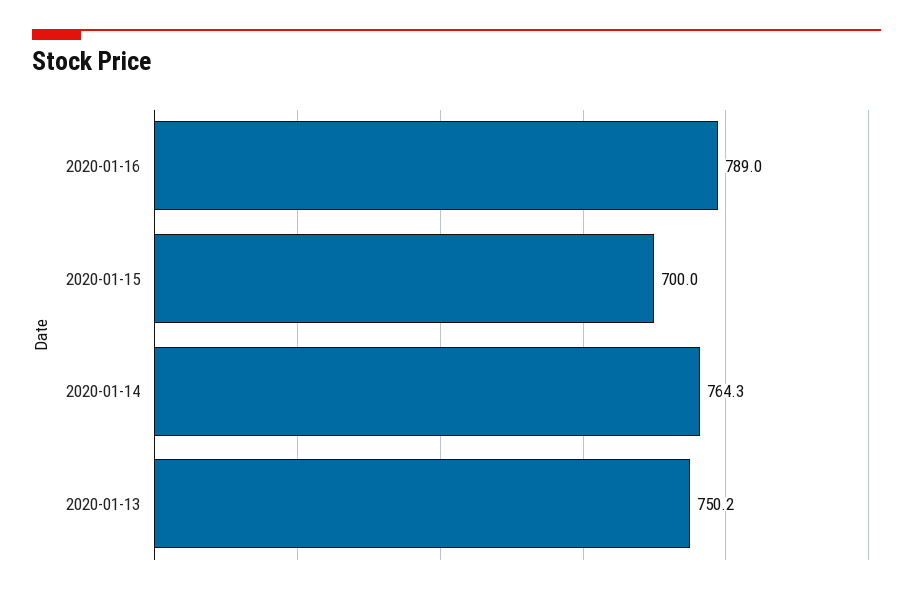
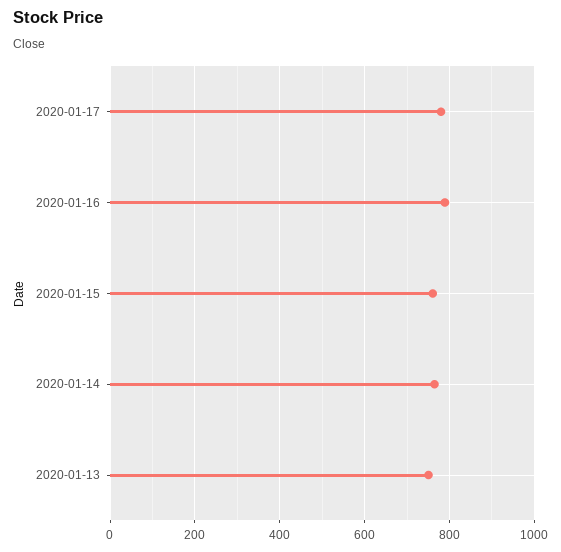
2020-01-15: 700 -> 760
2020-01-17: none -> 780

